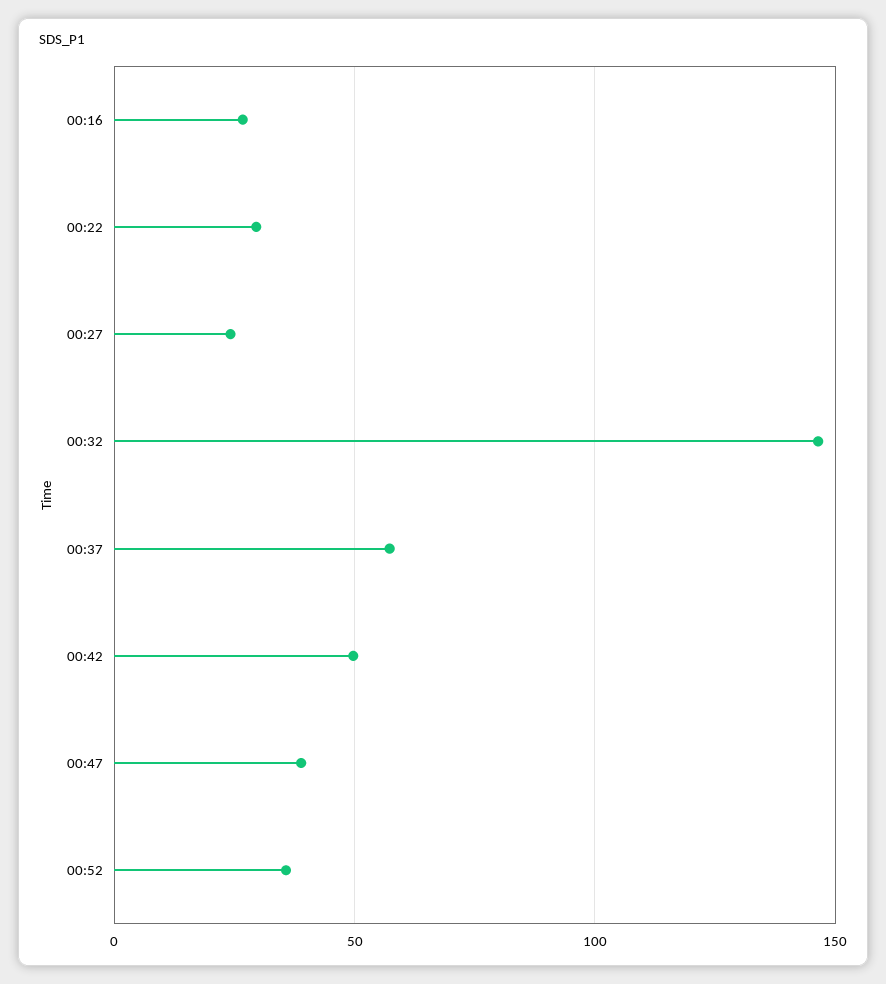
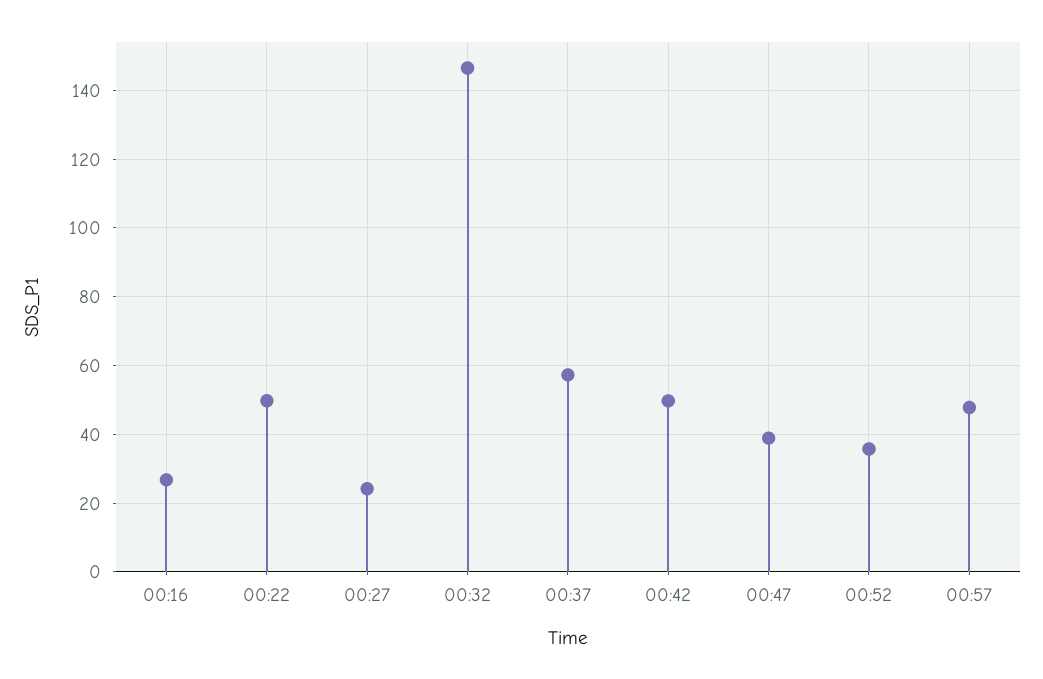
00:22: 30 -> 50
00:57: none -> 48

